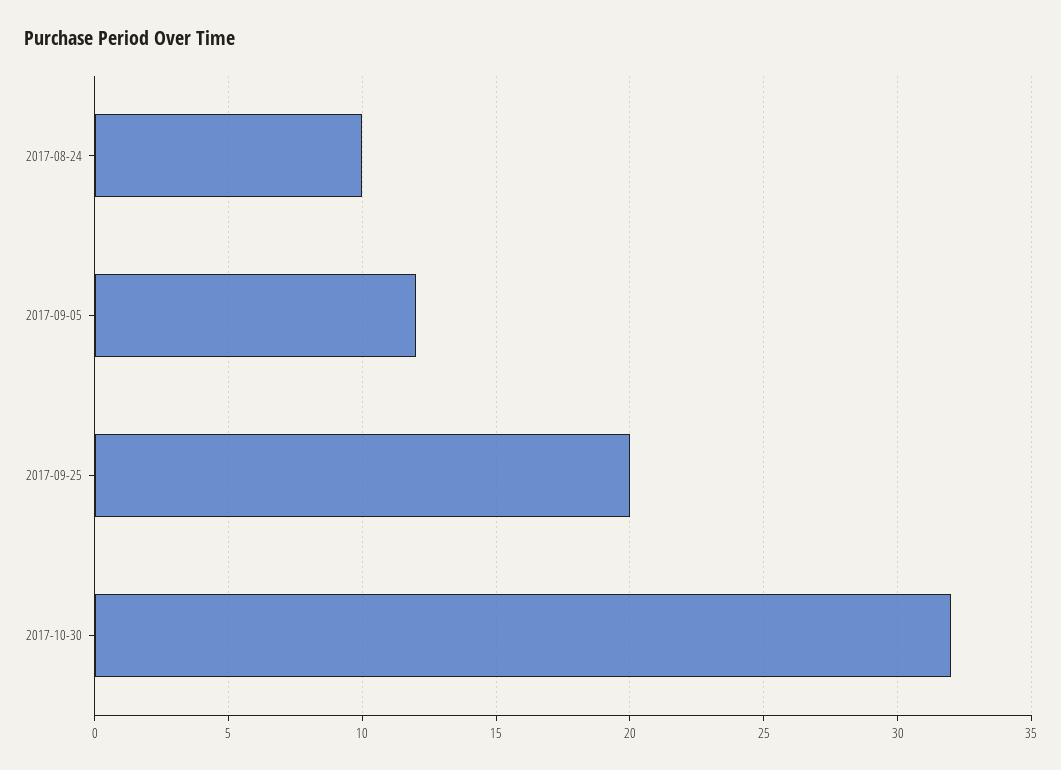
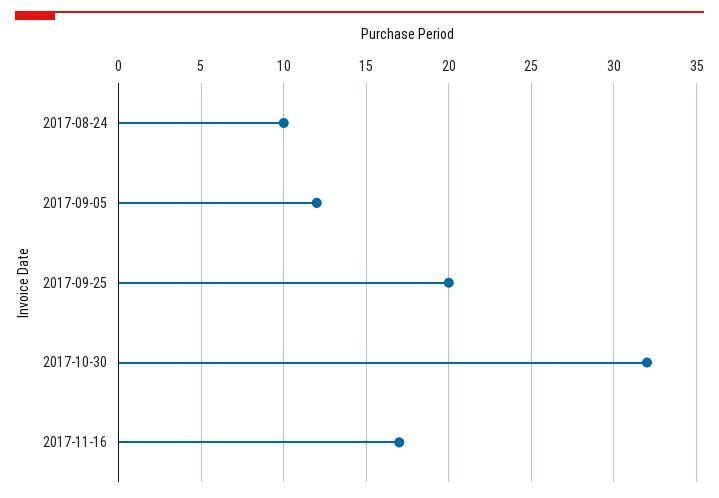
2017-11-16: none -> 17

